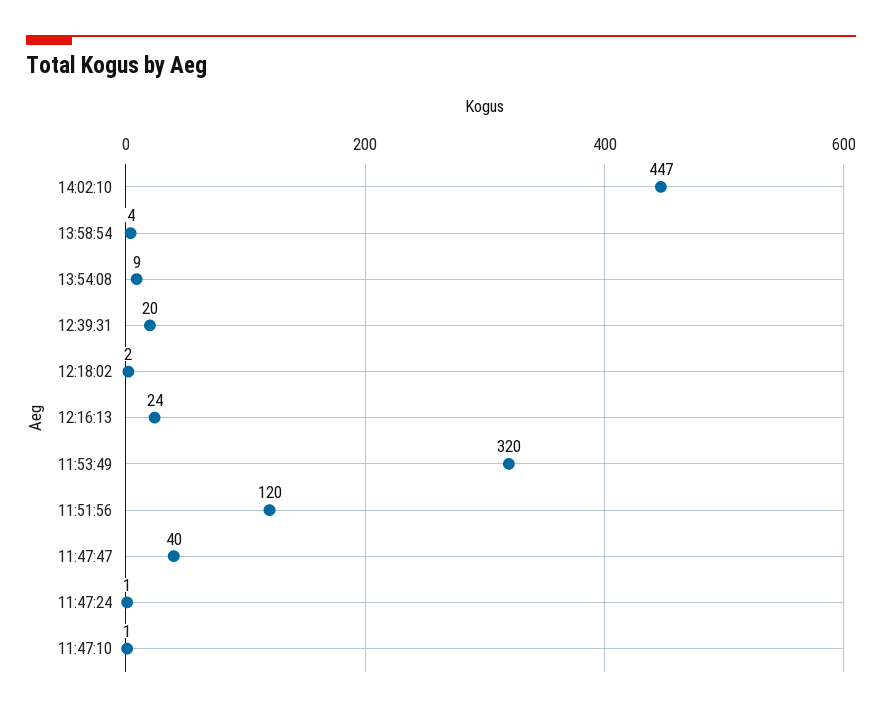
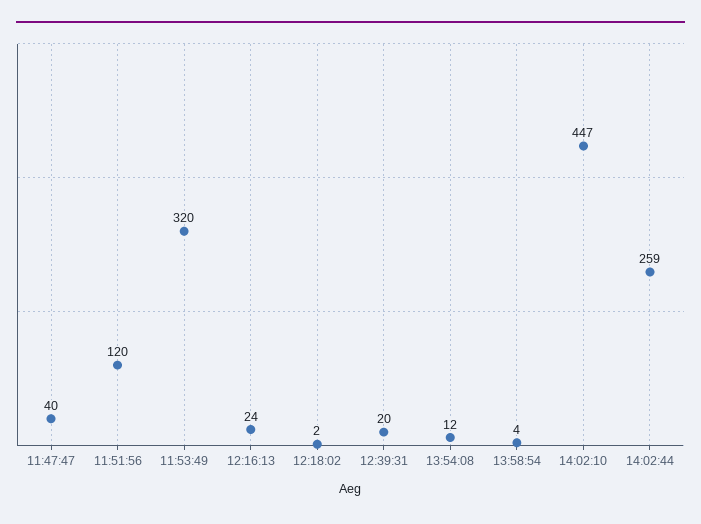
13:54:08: 9 -> 12
11:47:24: 1 -> none
11:47:10: 1 -> none
14:02:44: none -> 259

